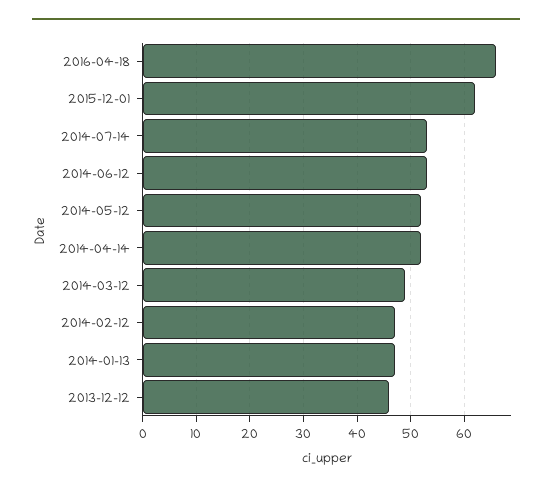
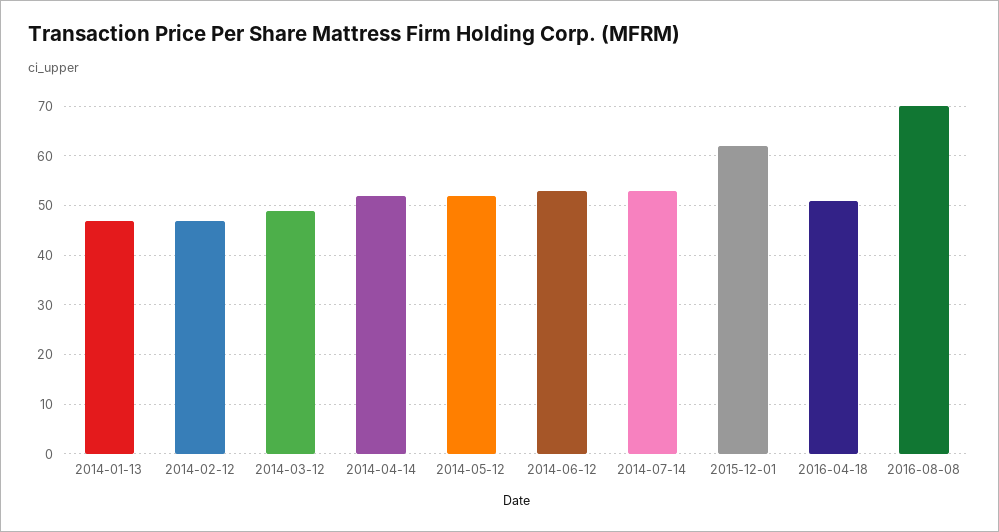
2016-04-18: 65 -> 50
2013-12-12: 45 -> none
2016-08-08: none -> 70

